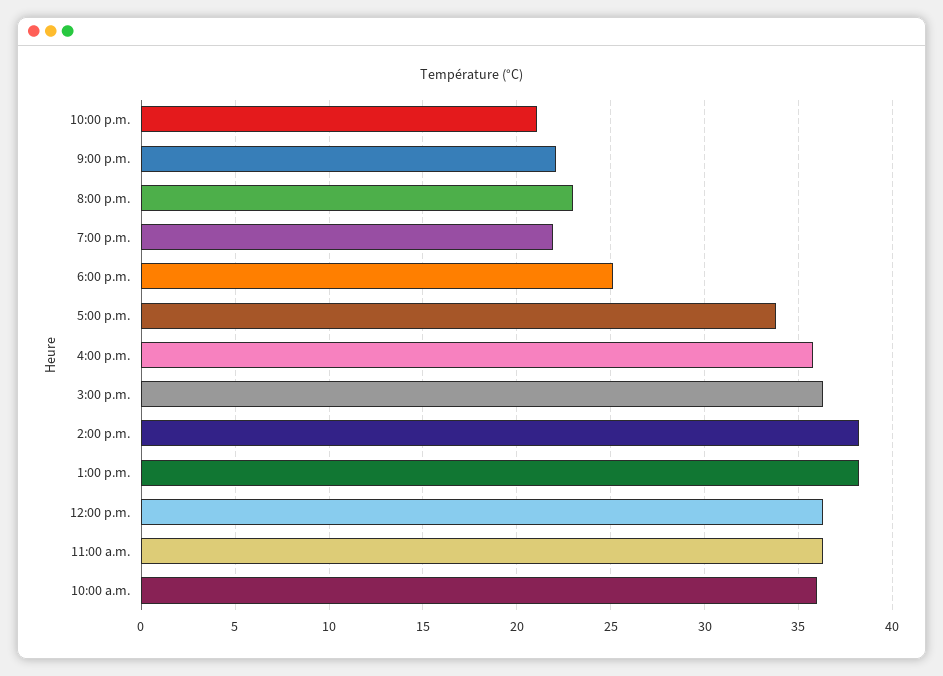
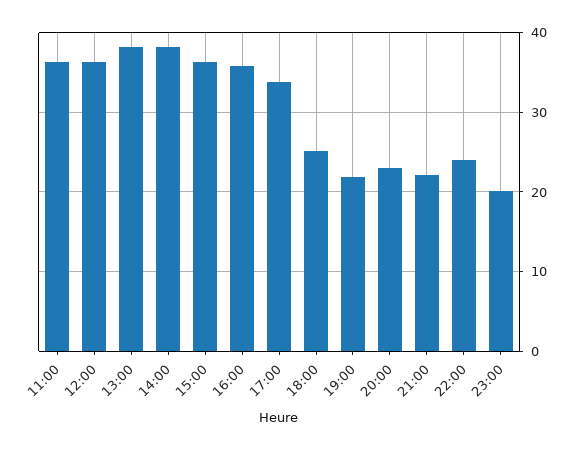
10:00 p.m.: 21 -> 24
10:00 a.m.: 36 -> none
23:00: none -> 20

